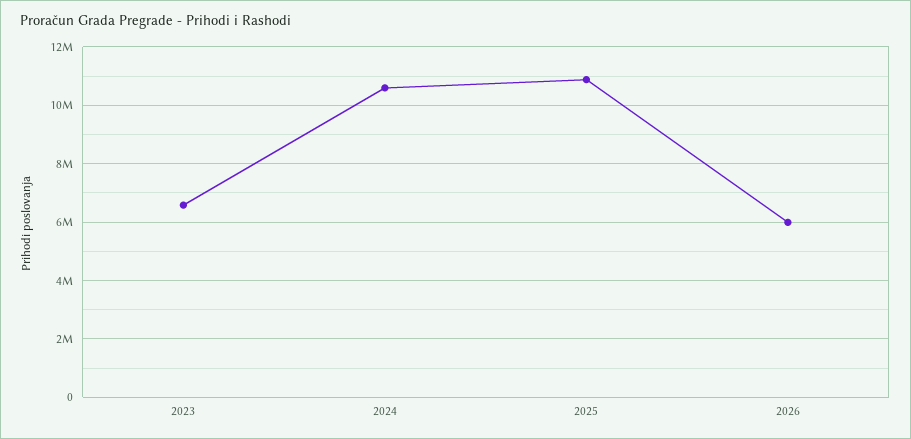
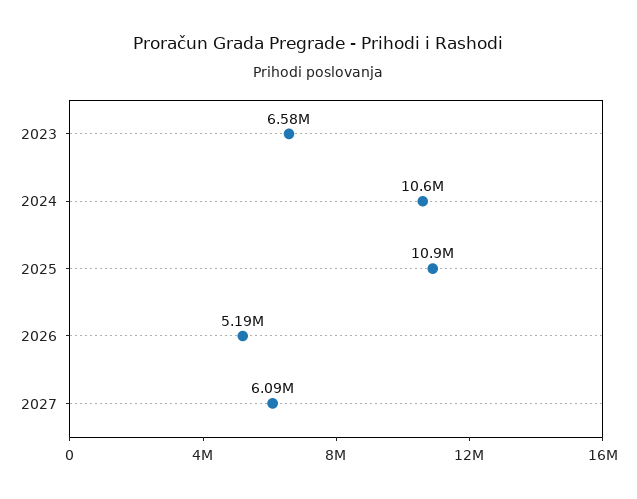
2026: 6000000 -> 5190000
2027: none -> 6090000

